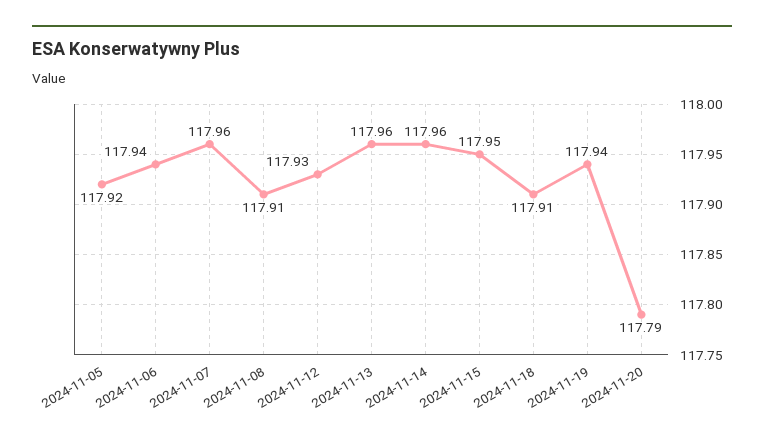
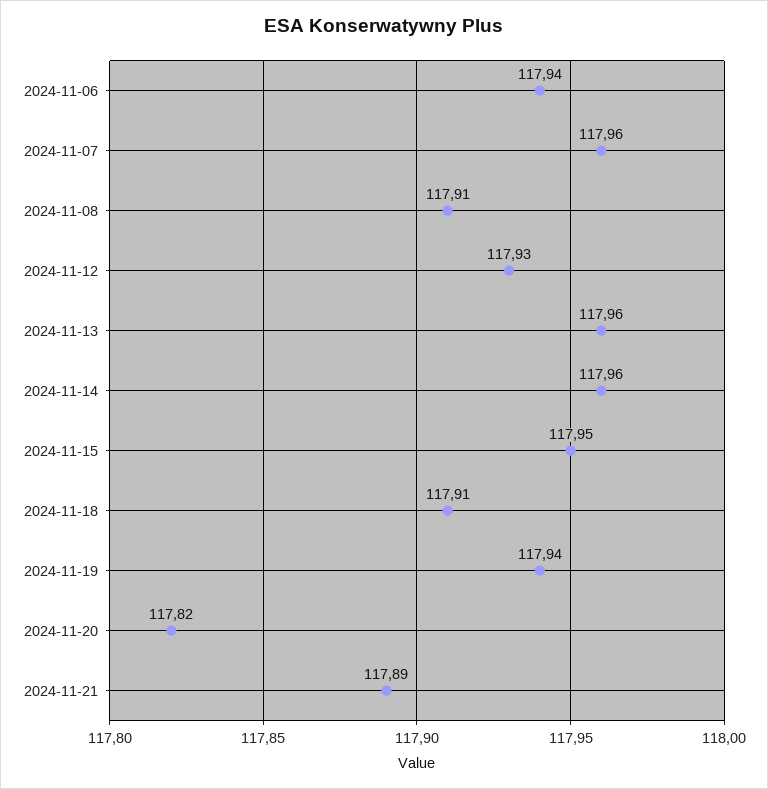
2024-11-05: 117.92 -> none
2024-11-20: 117.79 -> 117.82
2024-11-21: none -> 117.89

